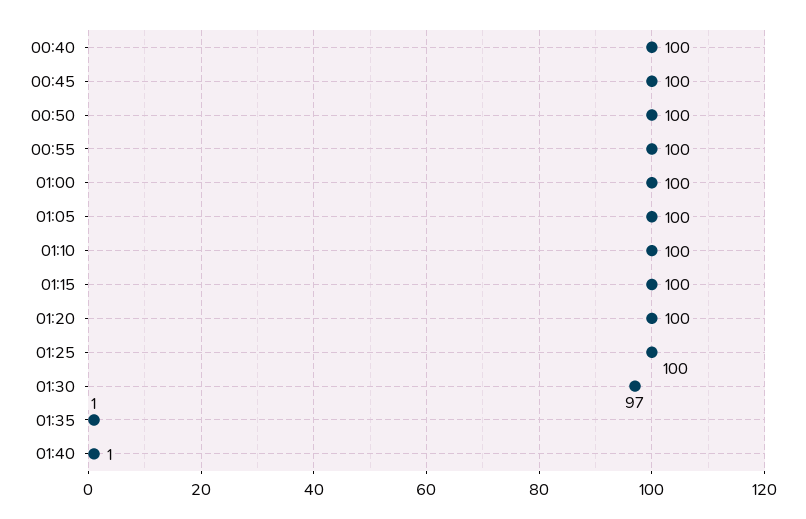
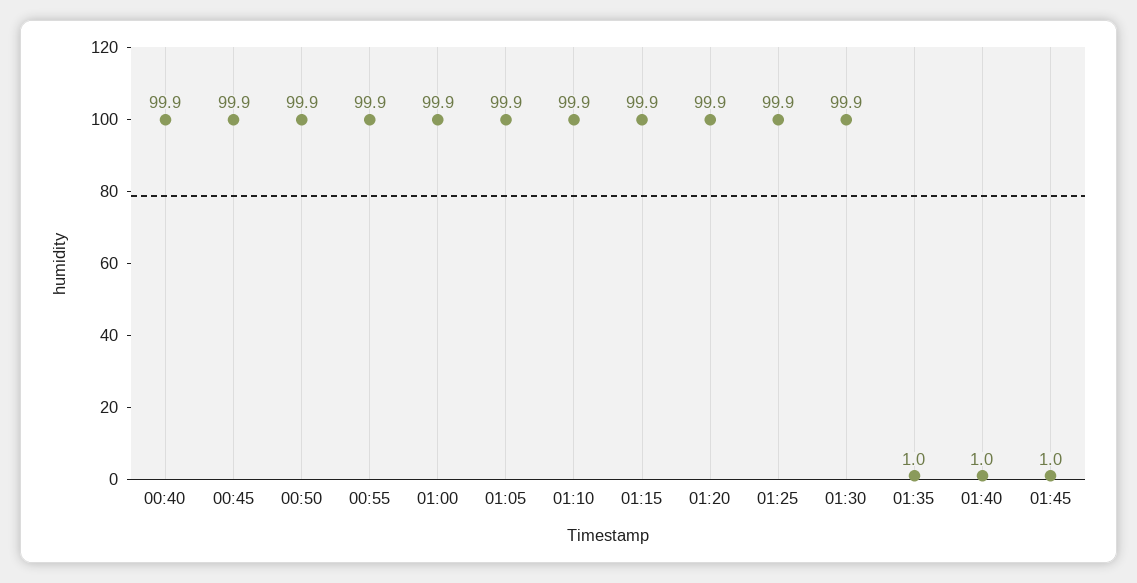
01:30: 97 -> 99.9
01:45: none -> 1

